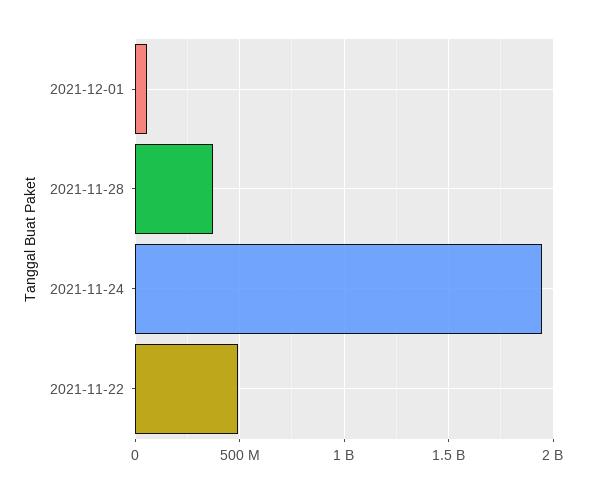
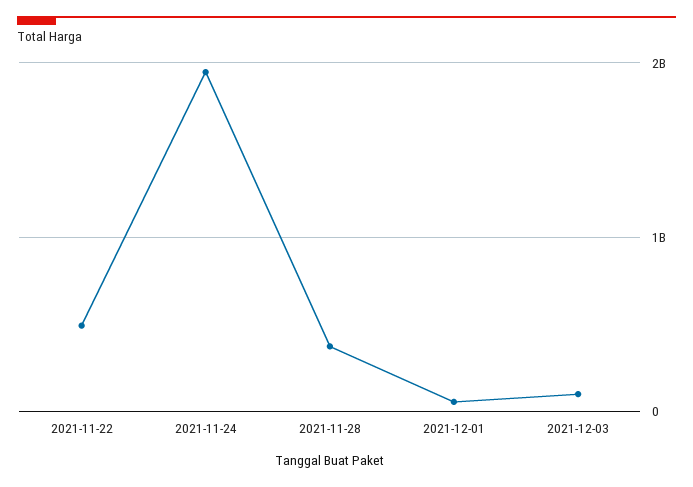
2021-12-03: none -> 100000000

